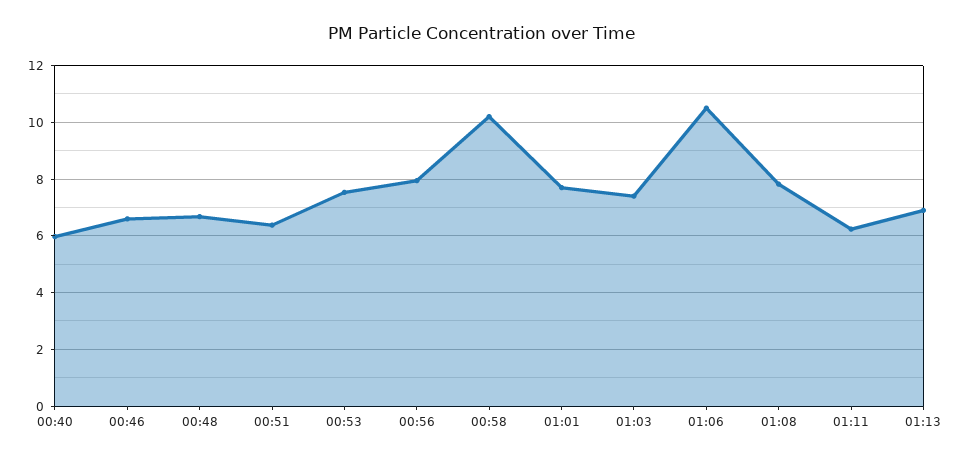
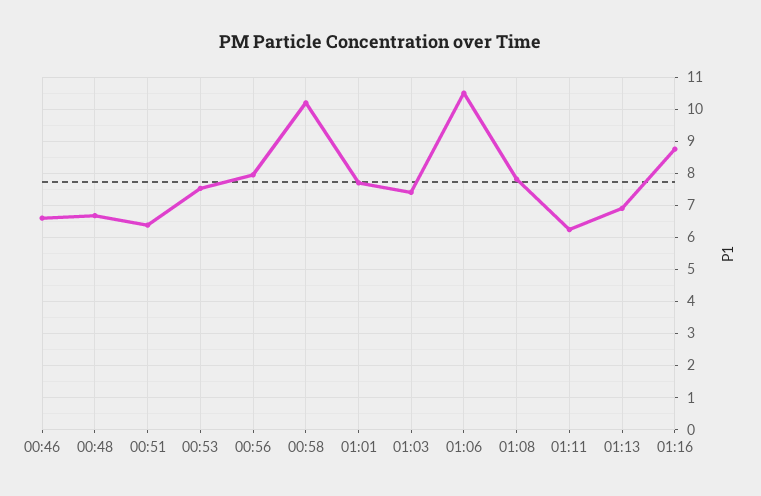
00:40: 6 -> none
01:16: none -> 8.8

